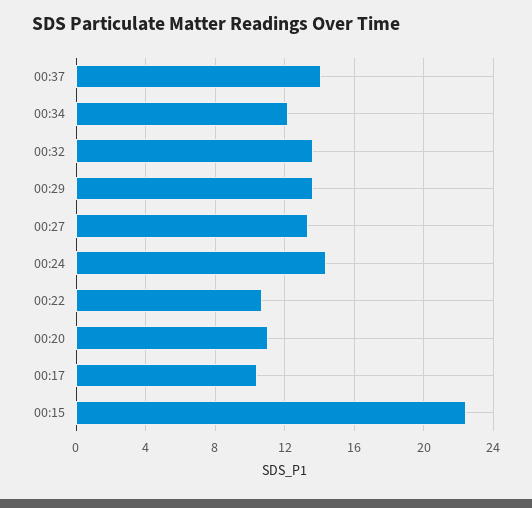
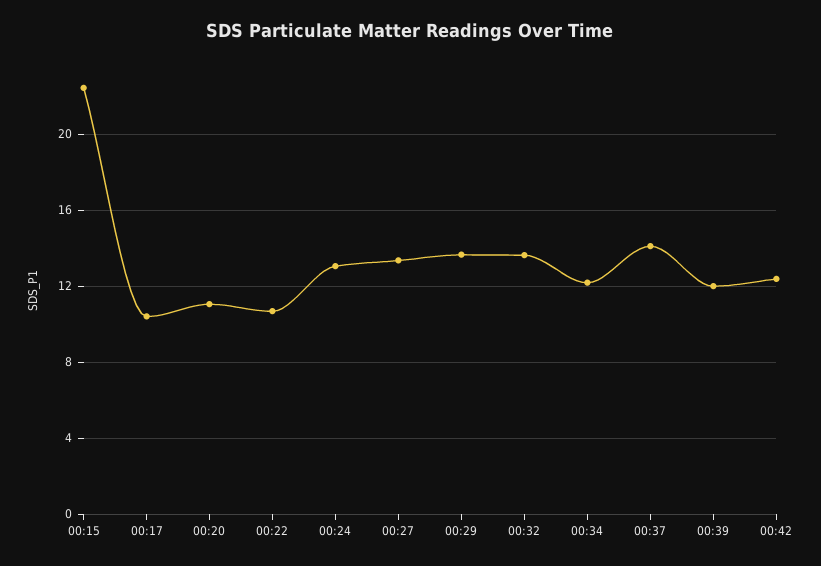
00:24: 14.5 -> 13
00:39: none -> 12
00:42: none -> 12.5

